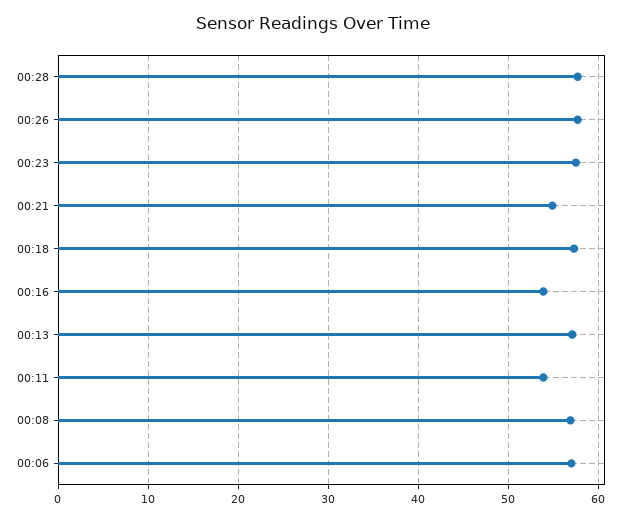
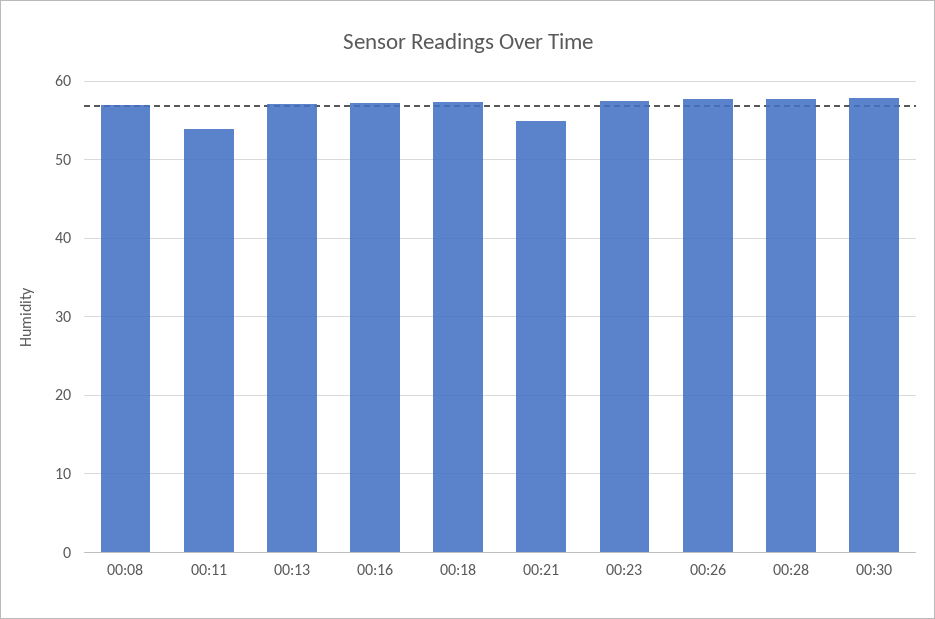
00:16: 54 -> 57
00:06: 57 -> none
00:30: none -> 58

